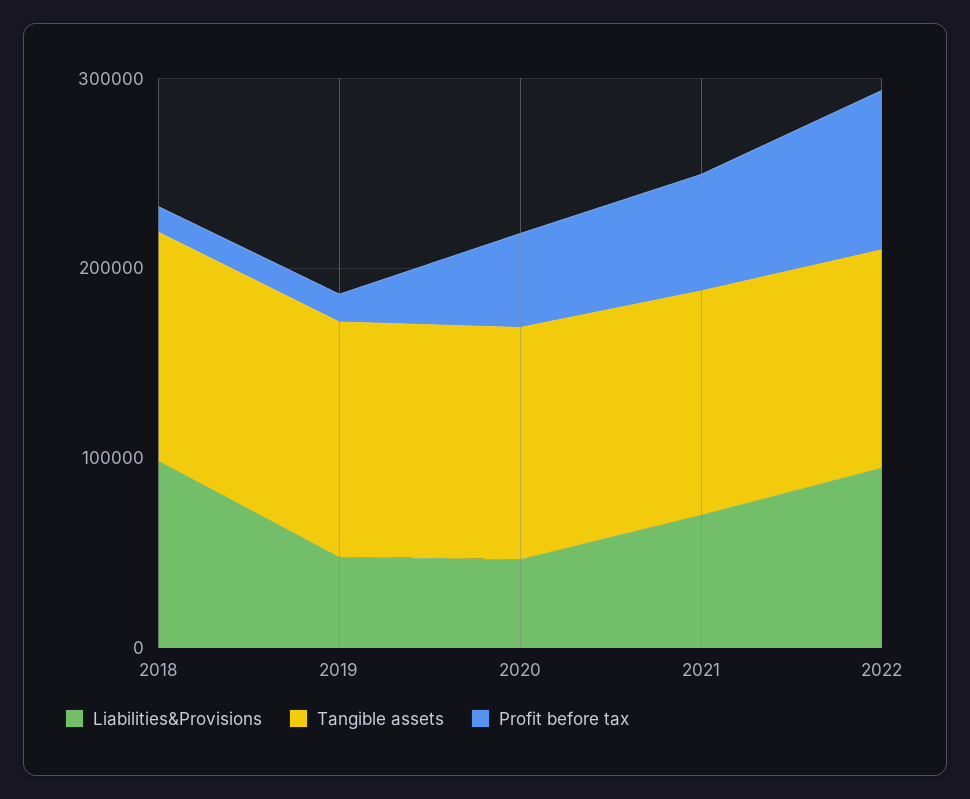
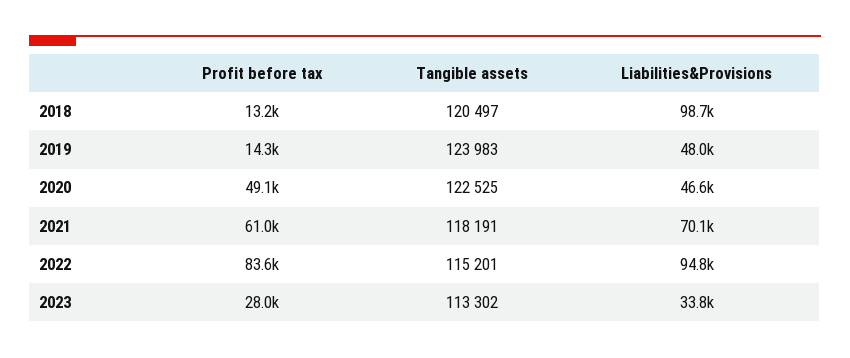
Profit before tax, 2023: none -> 28000
Tangible assets, 2023: none -> 113302
Liabilities&Provisions, 2023: none -> 33800

